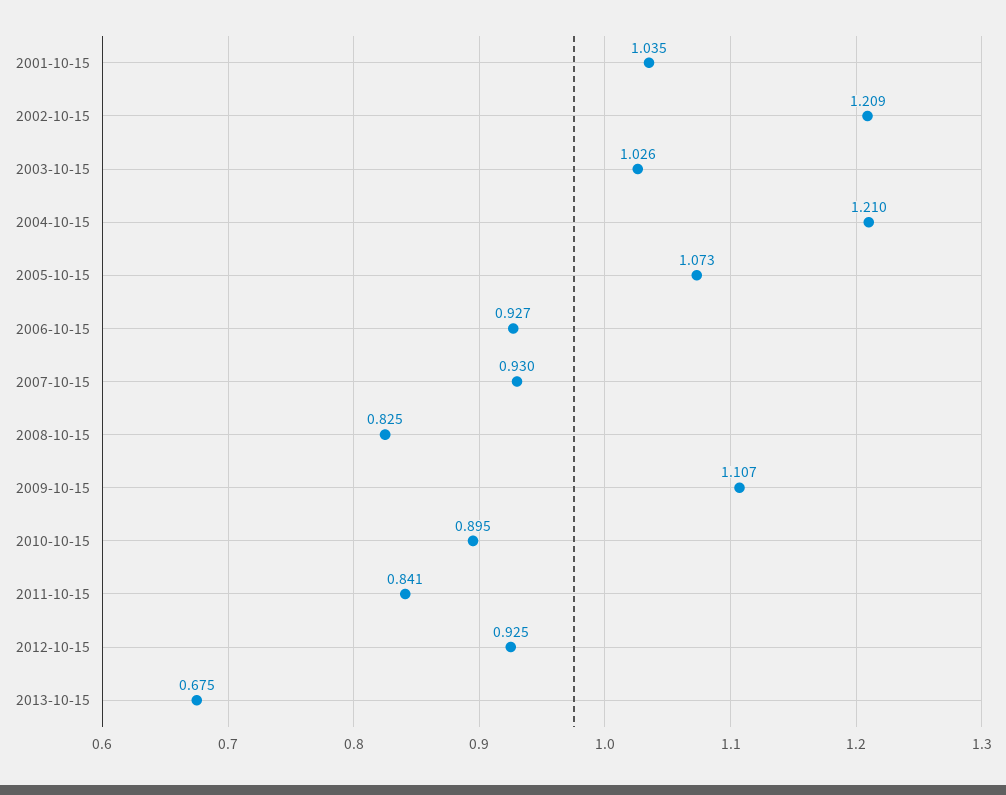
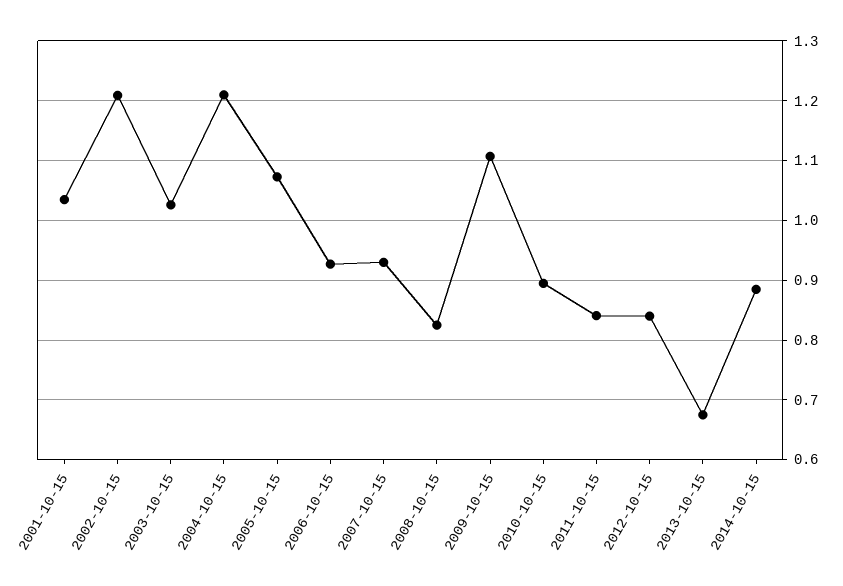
2012-10-15: 0.925 -> 0.84
2014-10-15: none -> 0.88

